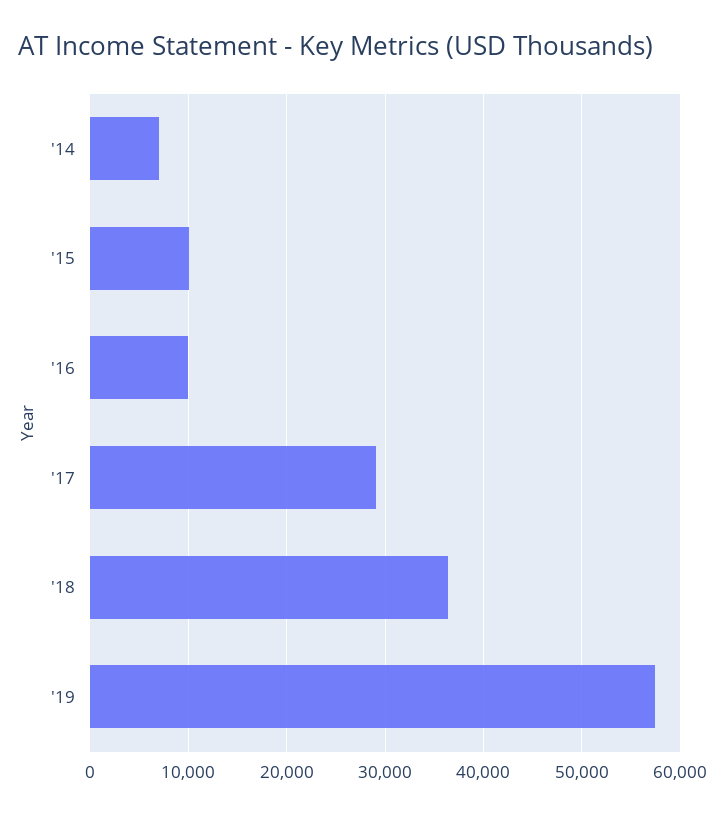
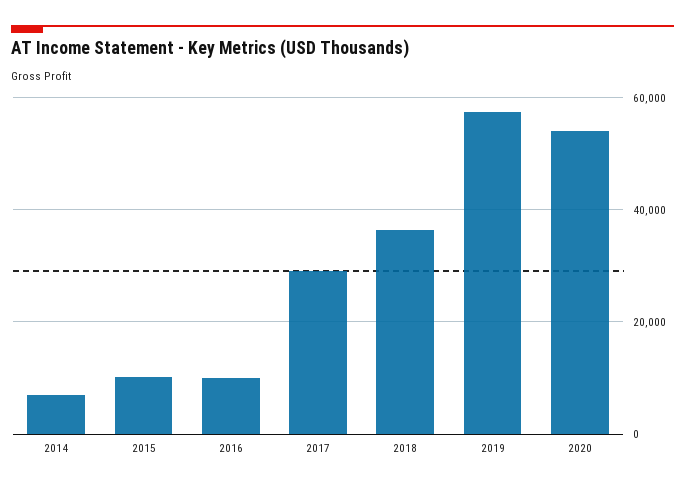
2020: none -> 54000

